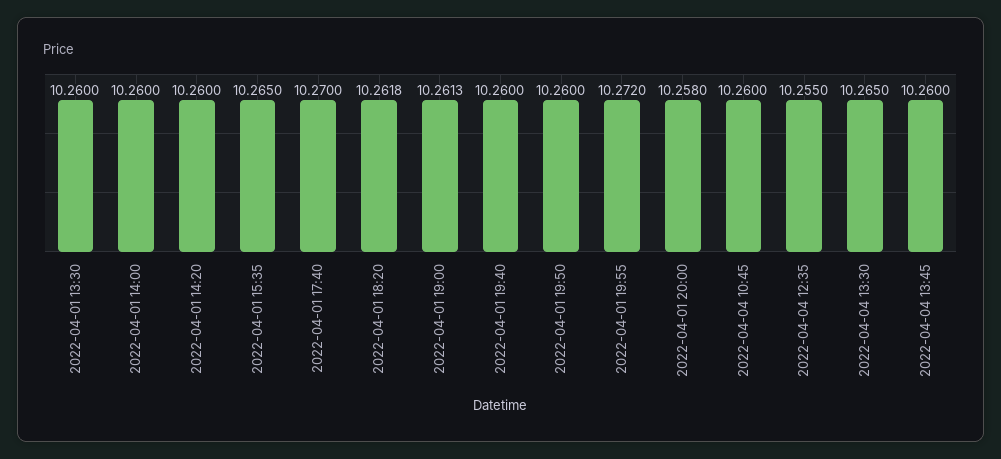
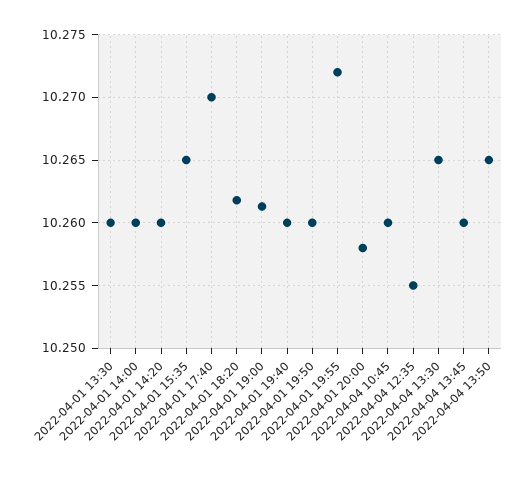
2022-04-04 13:50: none -> 10.265

